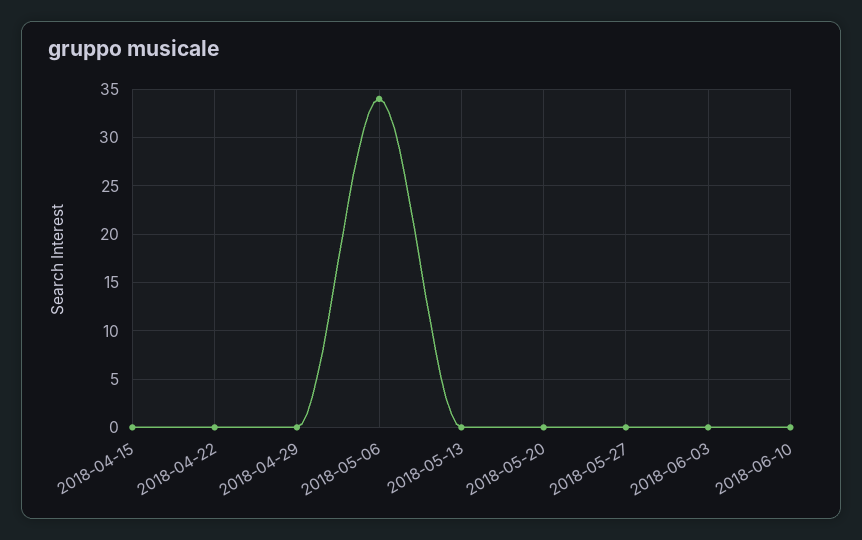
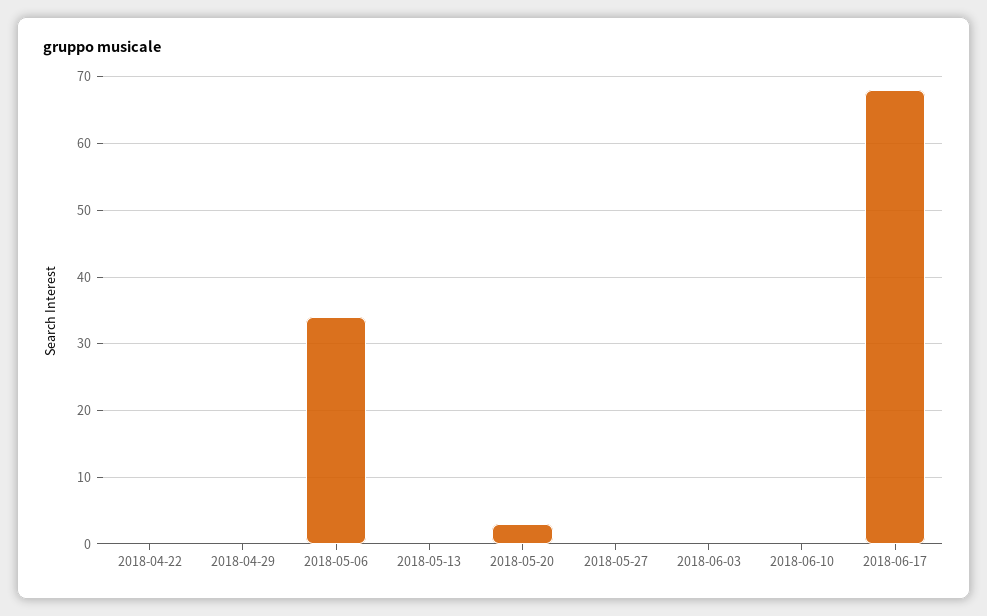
2018-04-15: 0 -> none
2018-05-20: 0 -> 3
2018-06-17: none -> 68

